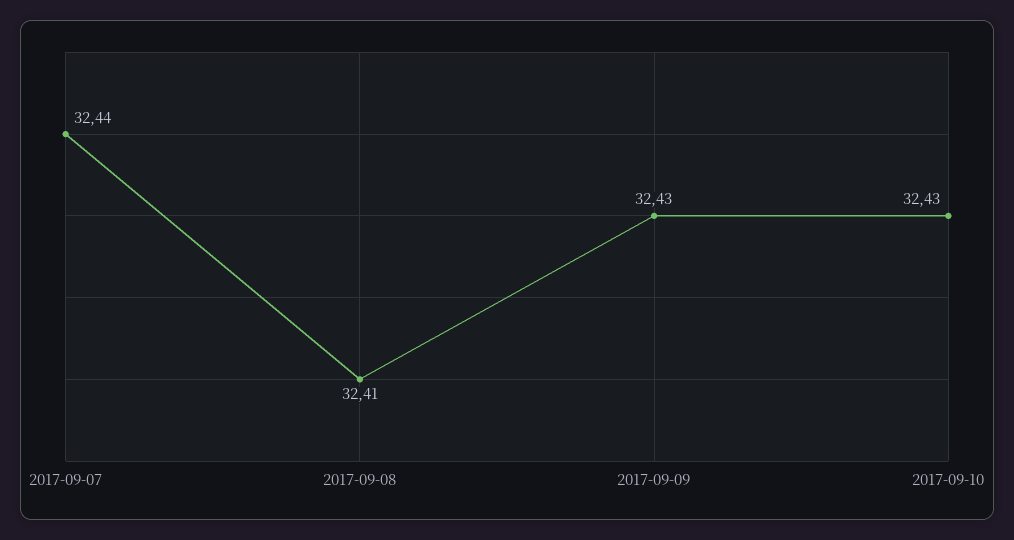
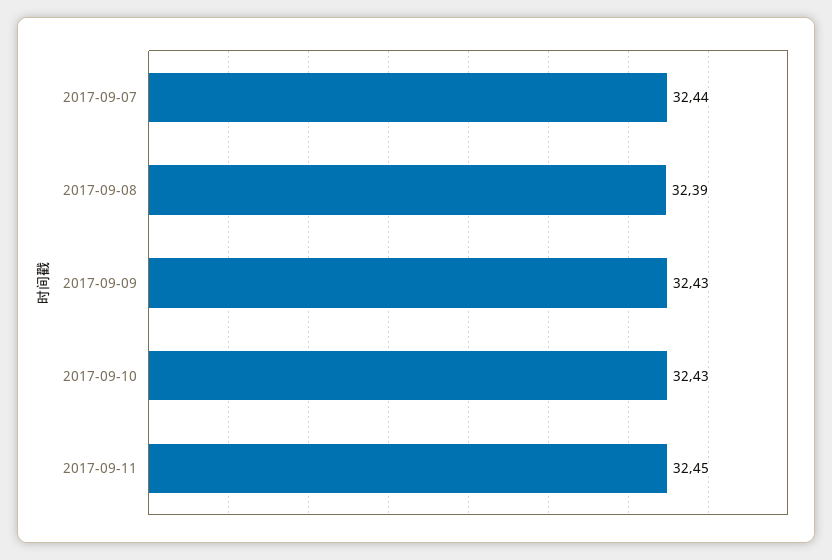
2017-09-08: 32.41 -> 32.39
2017-09-11: none -> 32.45

